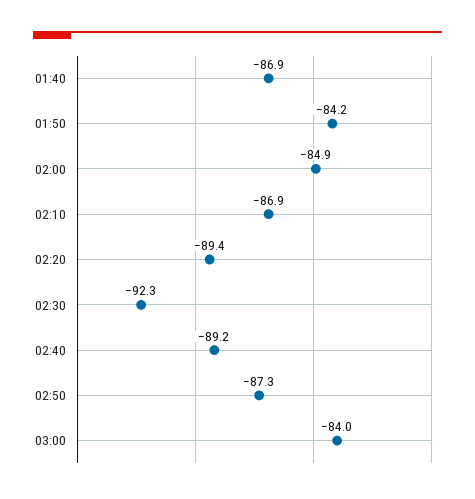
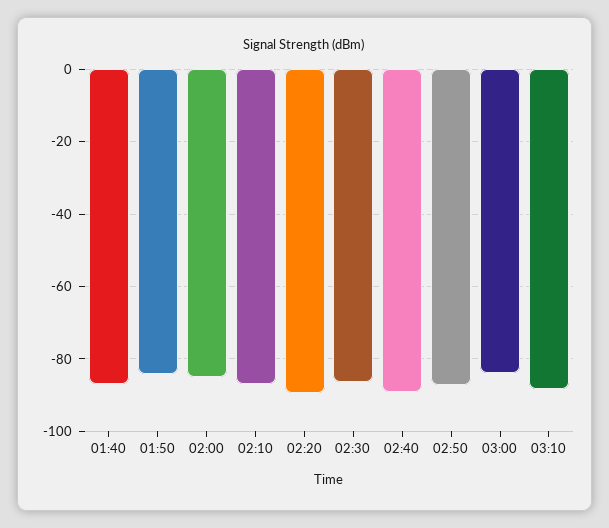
02:30: -92.3 -> -86
03:10: none -> -88

